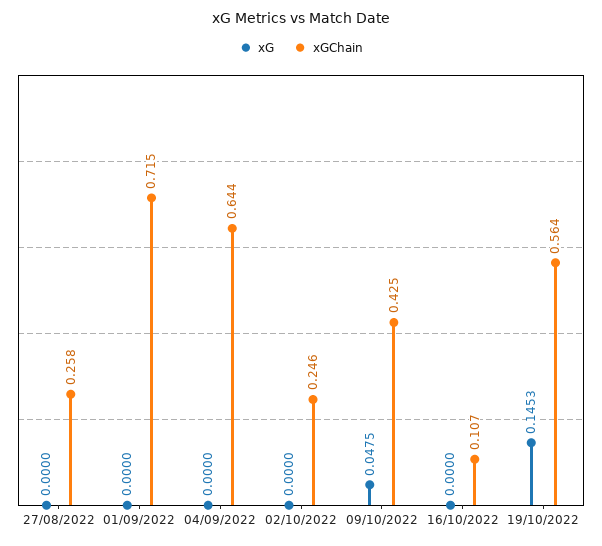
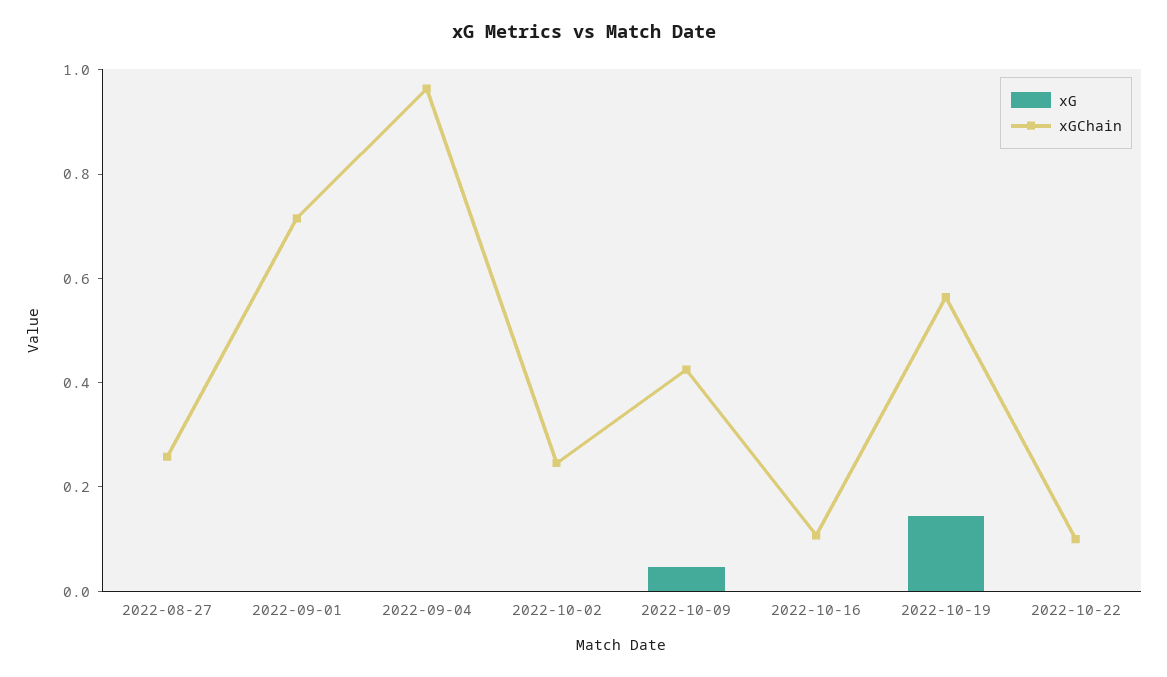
xGChain, 04/09/2022: 0.644 -> 0.95
xG, 2022-10-22: none -> 0
xGChain, 2022-10-22: none -> 0.1

